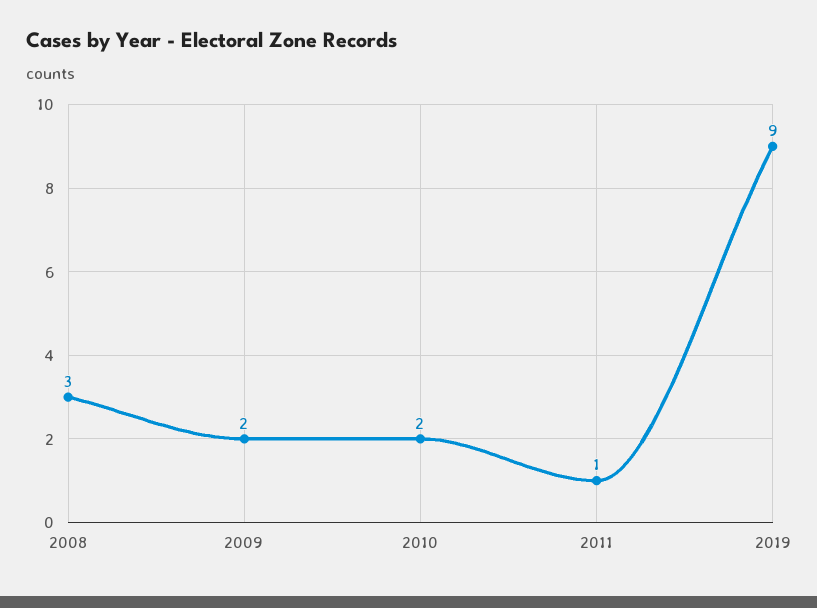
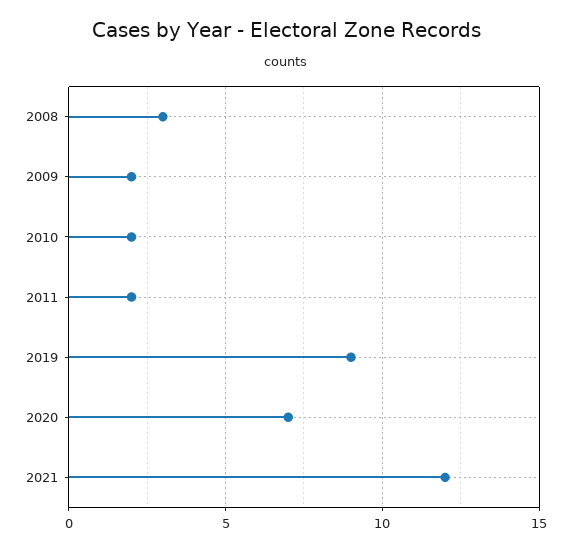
2011: 1 -> 2
2020: none -> 7
2021: none -> 12

